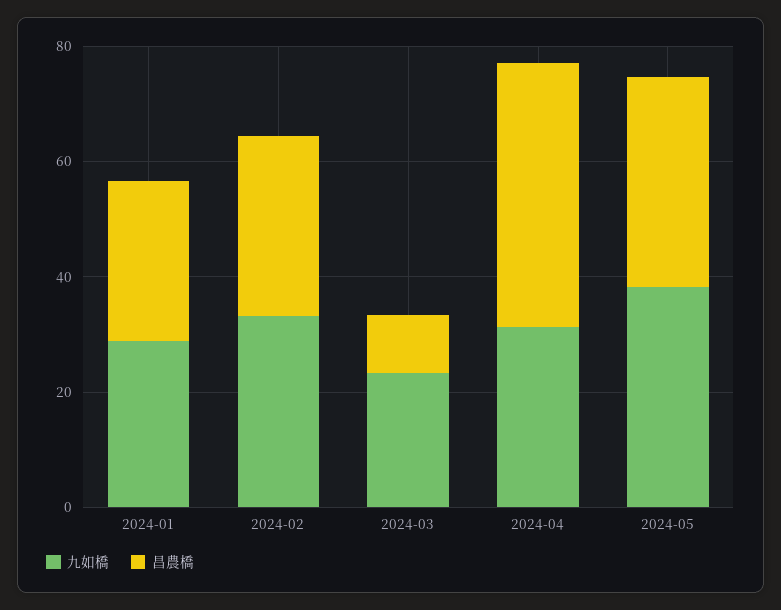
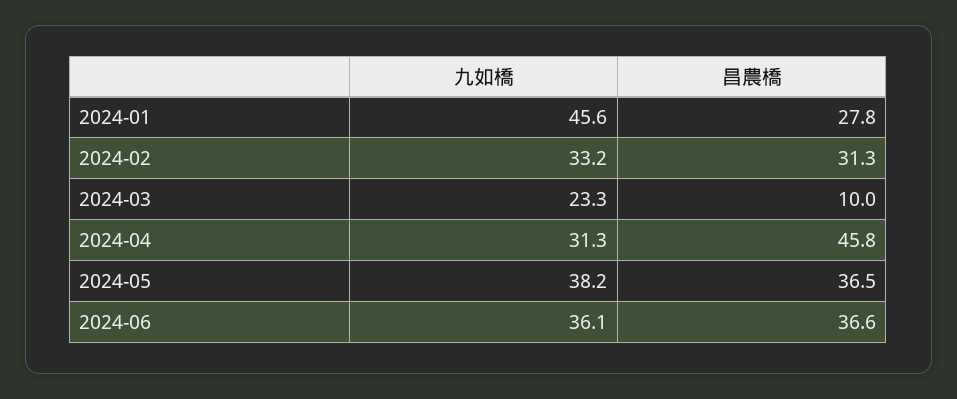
九如橋, 2024-01: 30 -> 45.6
九如橋, 2024-06: none -> 36.1
昌農橋, 2024-06: none -> 36.6

